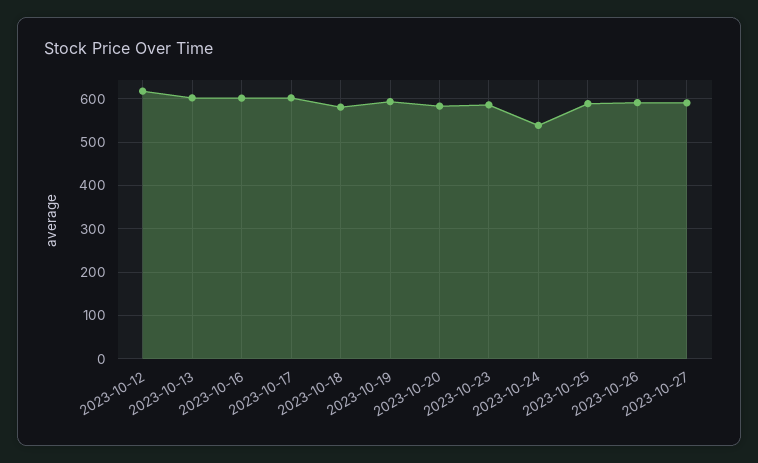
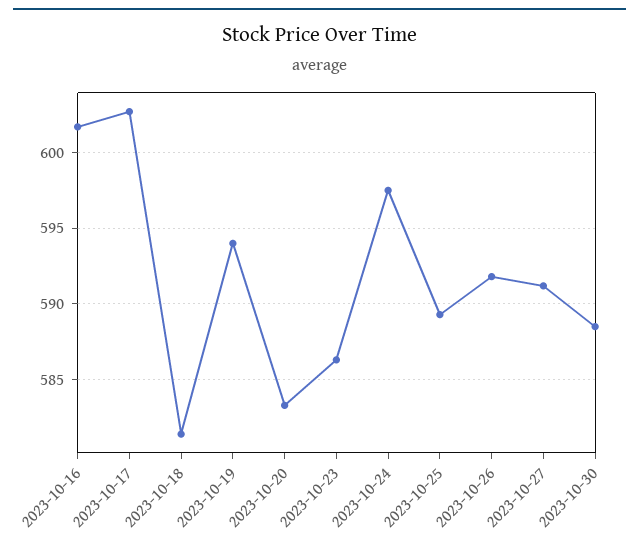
2023-10-12: 620 -> none
2023-10-13: 600 -> none
2023-10-24: 540 -> 597.5
2023-10-30: none -> 588.5

